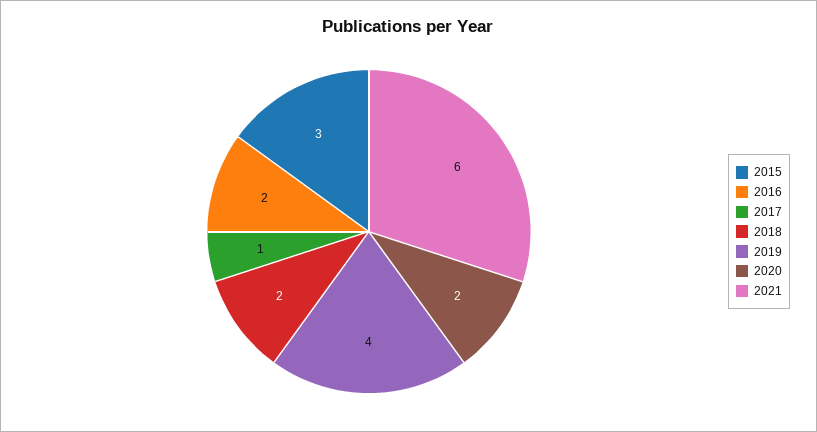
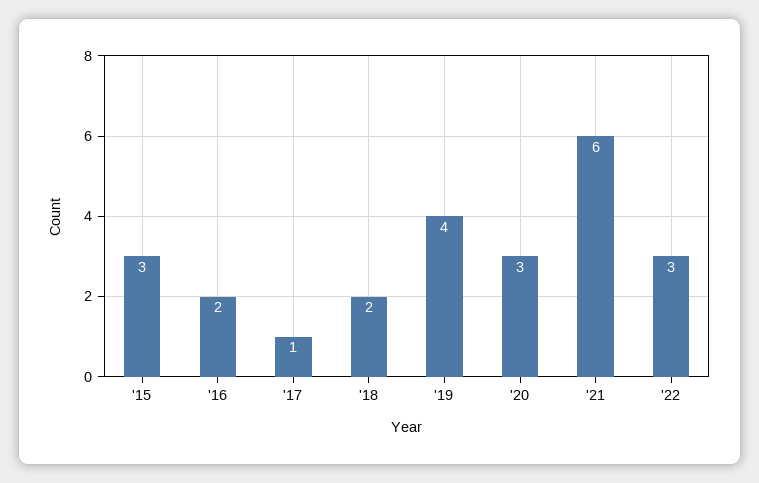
2020: 2 -> 3
'22: none -> 3

